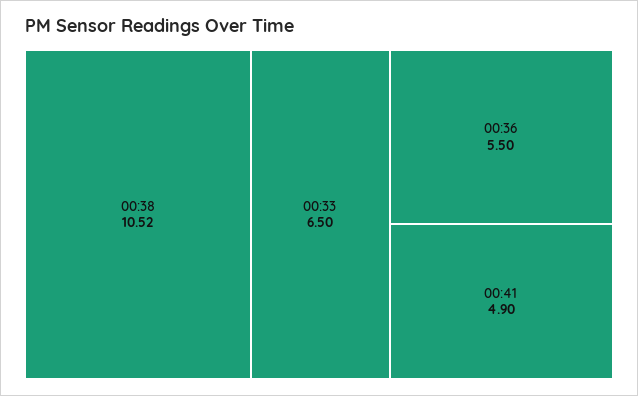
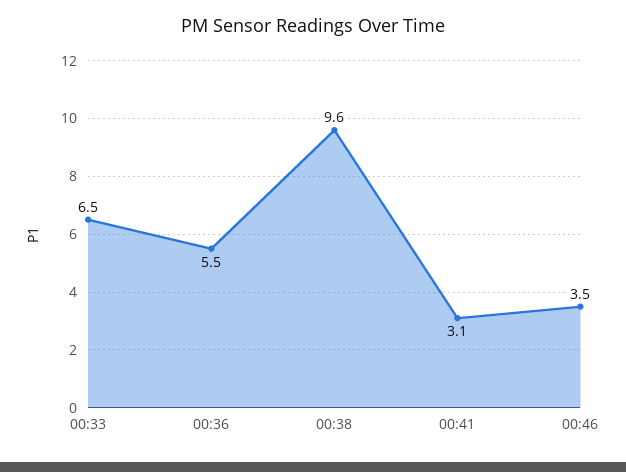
00:38: 10.52 -> 9.6
00:41: 4.9 -> 3.1
00:46: none -> 3.5

